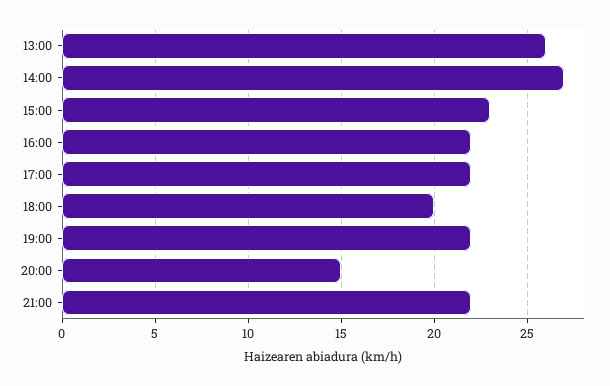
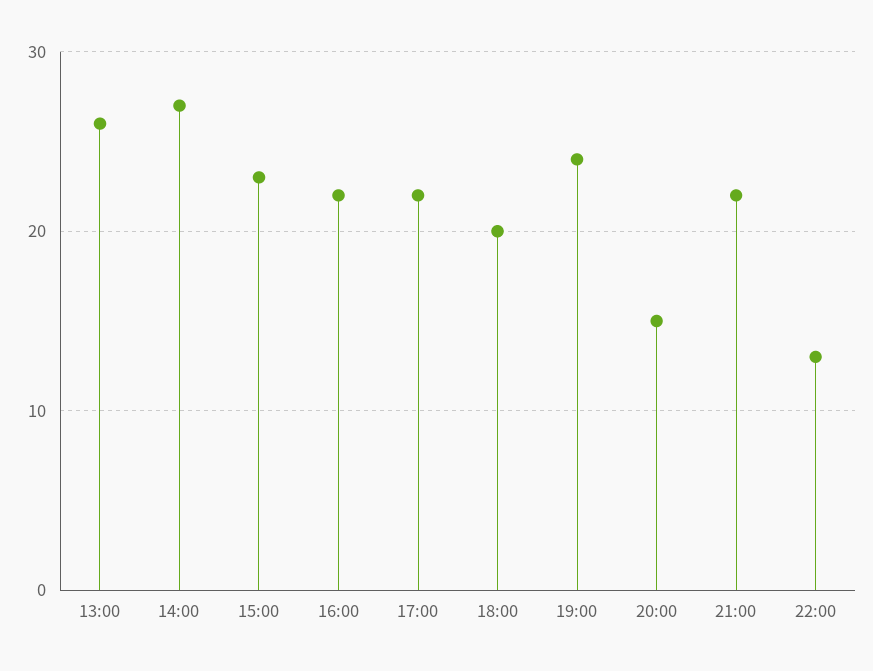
19:00: 22 -> 24
22:00: none -> 13

